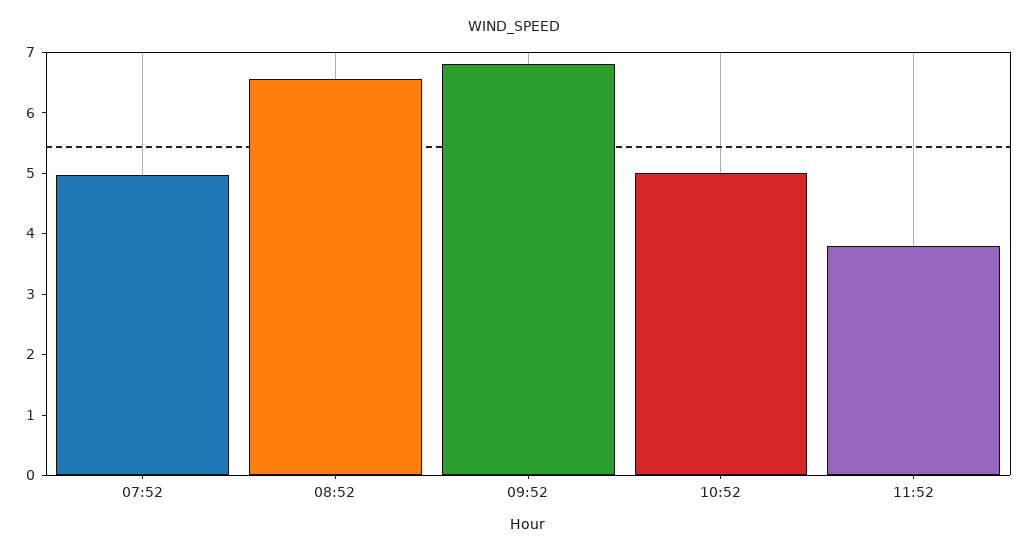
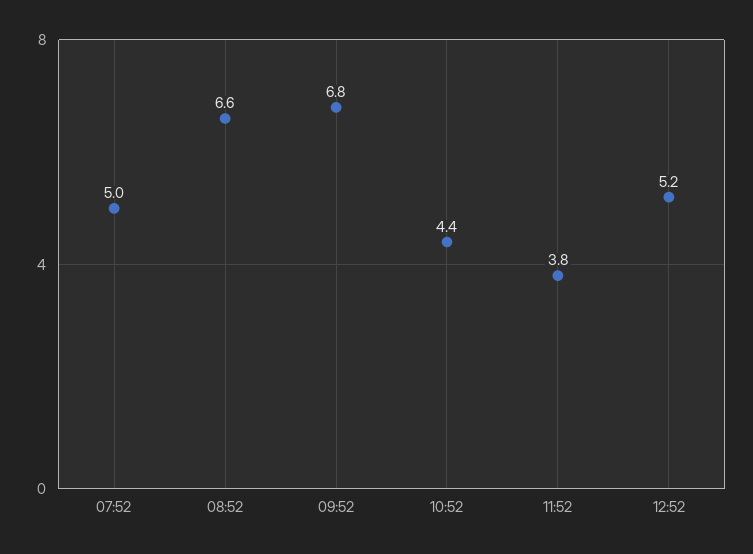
10:52: 5 -> 4.4
12:52: none -> 5.2

